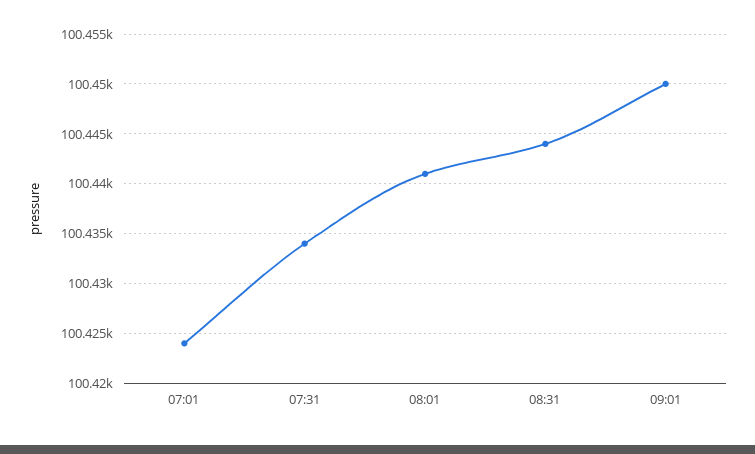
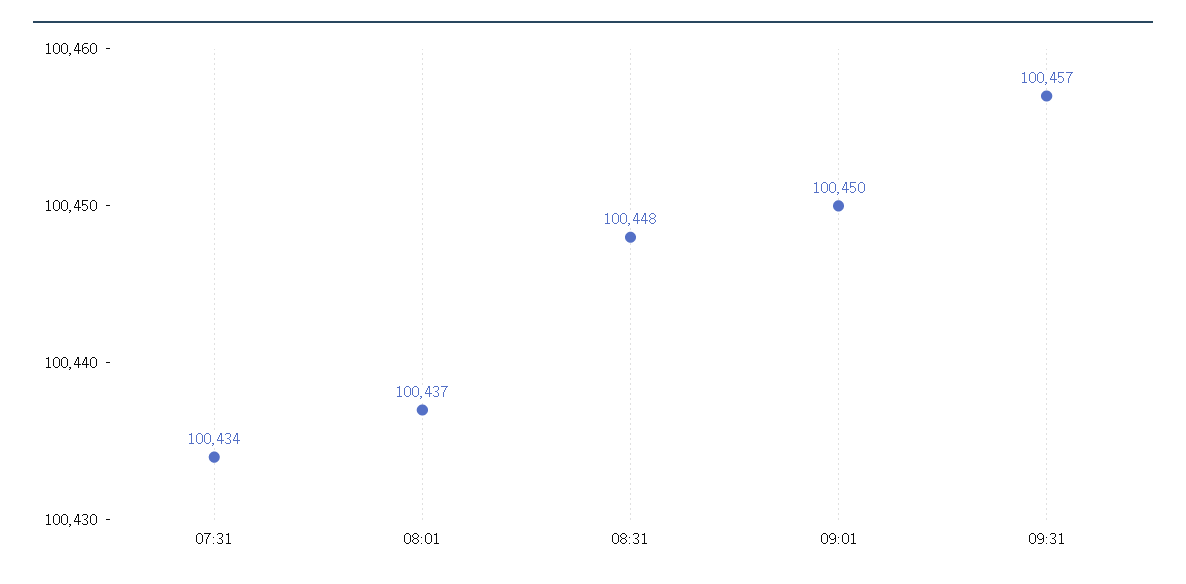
07:01: 100424 -> none
08:01: 100441 -> 100437
08:31: 100444 -> 100448
09:31: none -> 100457

